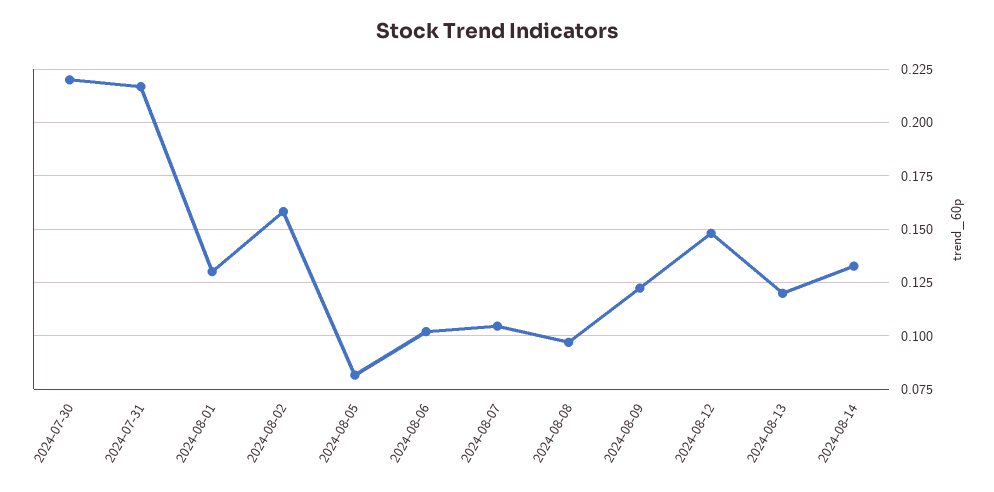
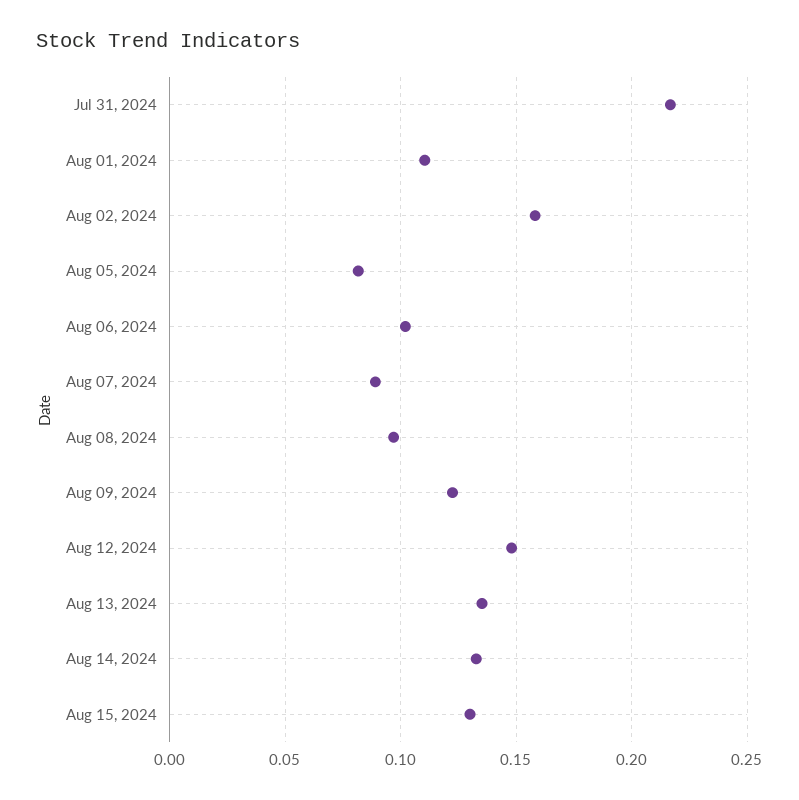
2024-07-30: 0.22 -> none
2024-08-01: 0.13 -> 0.11
2024-08-07: 0.105 -> 0.09
2024-08-13: 0.12 -> 0.135
Aug 15, 2024: none -> 0.13

